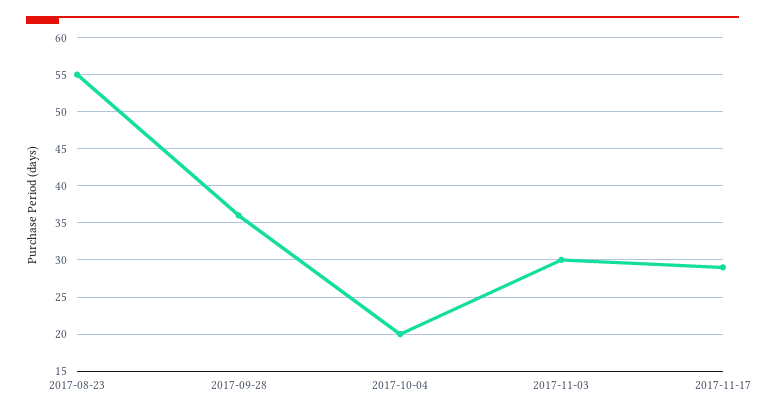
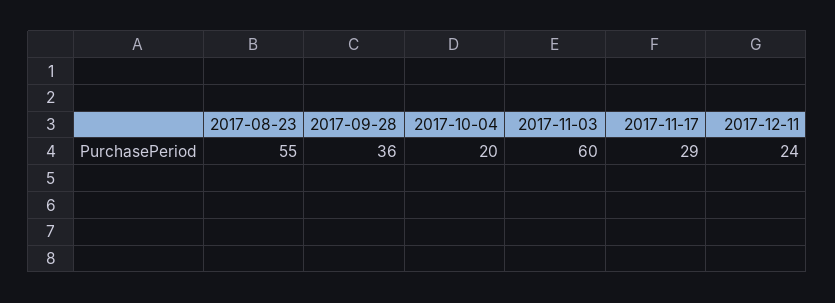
2017-11-03: 30 -> 60
2017-12-11: none -> 24

